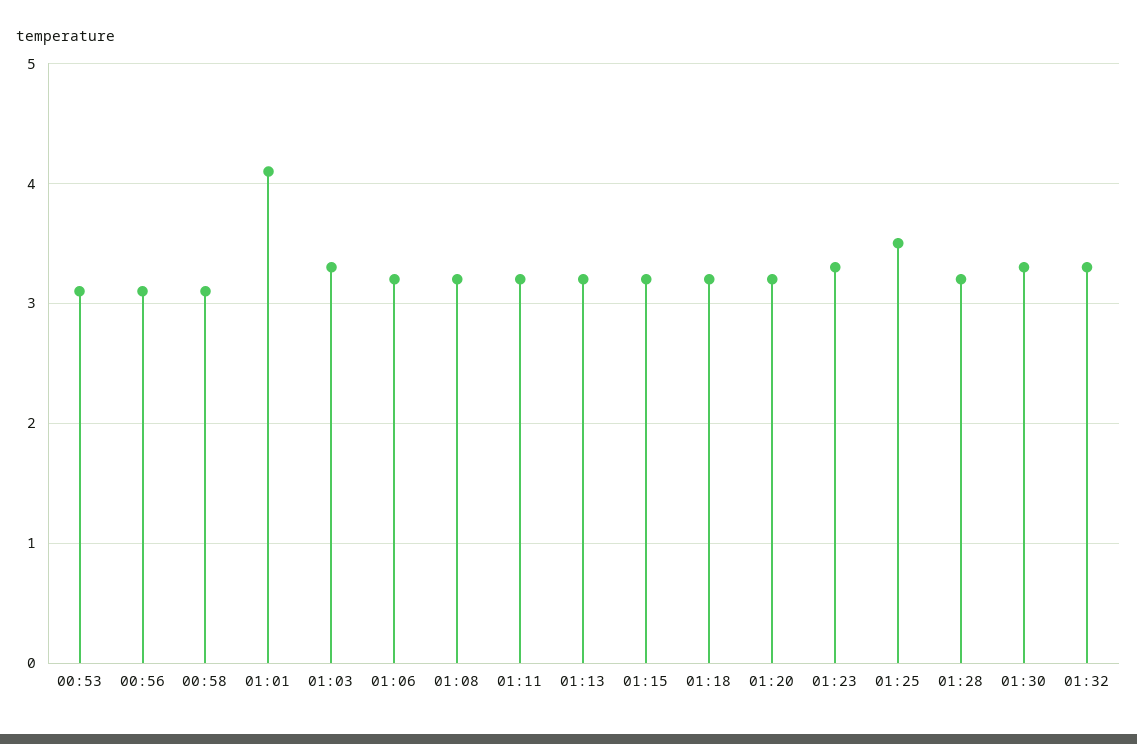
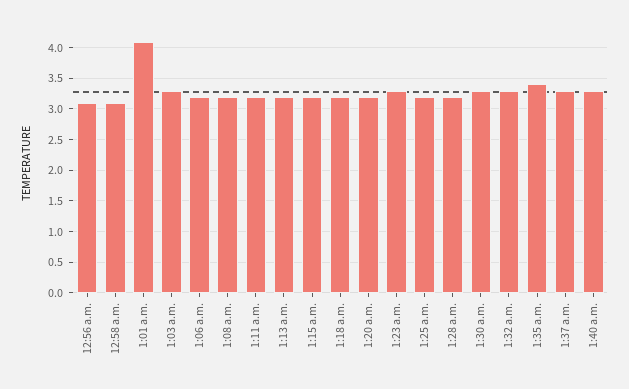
00:53: 3.1 -> none
01:25: 3.5 -> 3.2
1:35 a.m.: none -> 3.4
1:37 a.m.: none -> 3.3
1:40 a.m.: none -> 3.3

